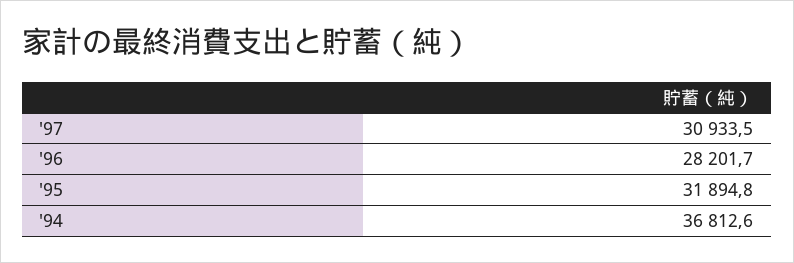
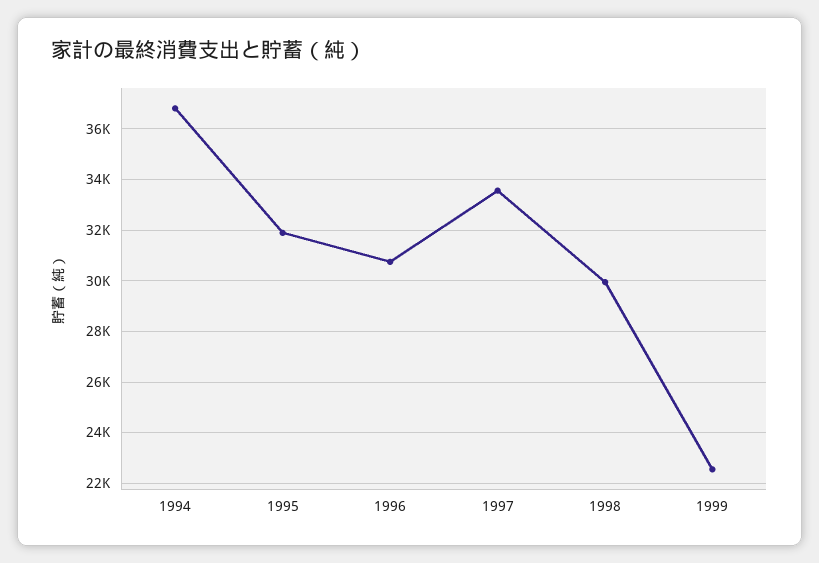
'97: 30933.5 -> 33500
'96: 28201.7 -> 30750
1998: none -> 30000
1999: none -> 22500

